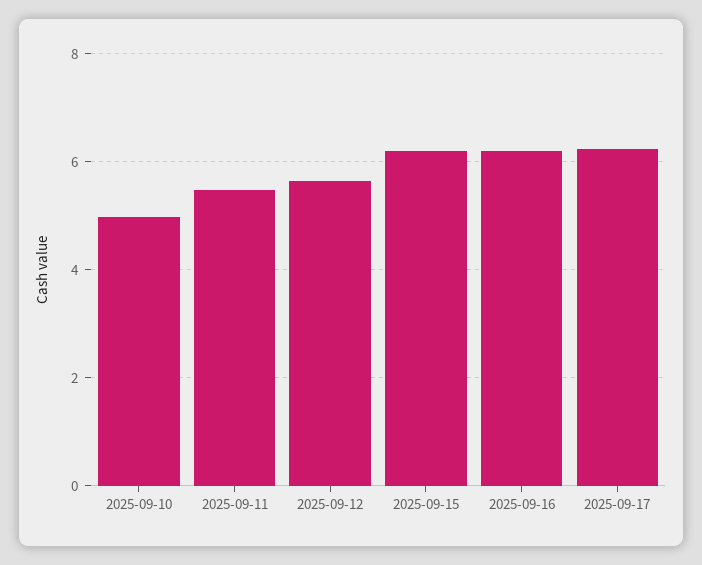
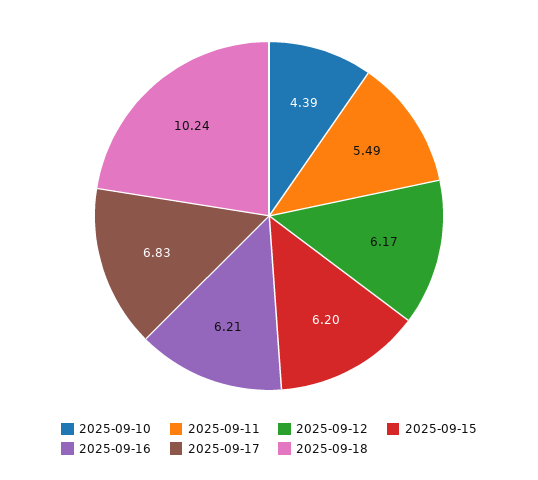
2025-09-10: 5 -> 4.39
2025-09-12: 5.6 -> 6.17
2025-09-17: 6.2 -> 6.83
2025-09-18: none -> 10.24

